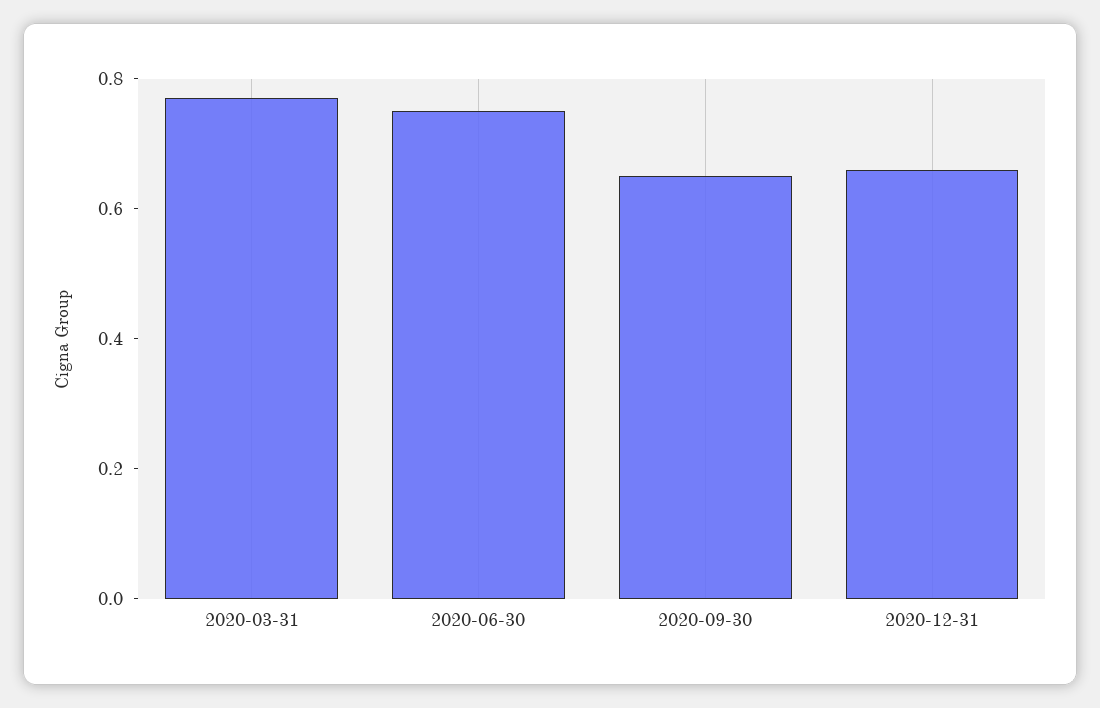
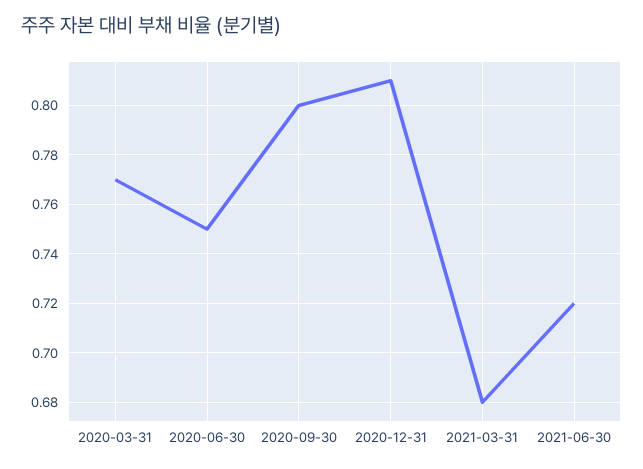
2020-09-30: 0.65 -> 0.8
2020-12-31: 0.65 -> 0.81
2021-03-31: none -> 0.68
2021-06-30: none -> 0.72

